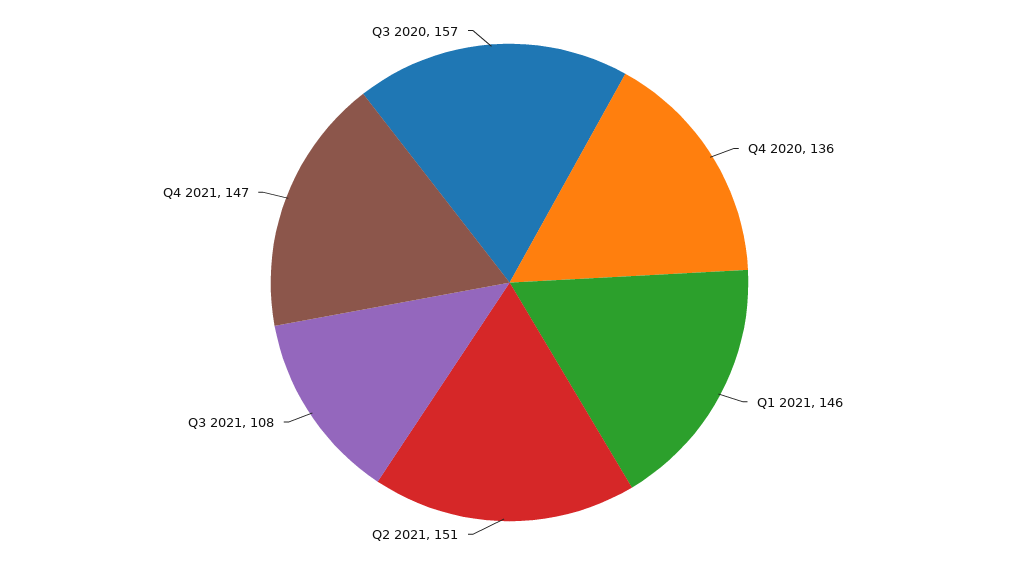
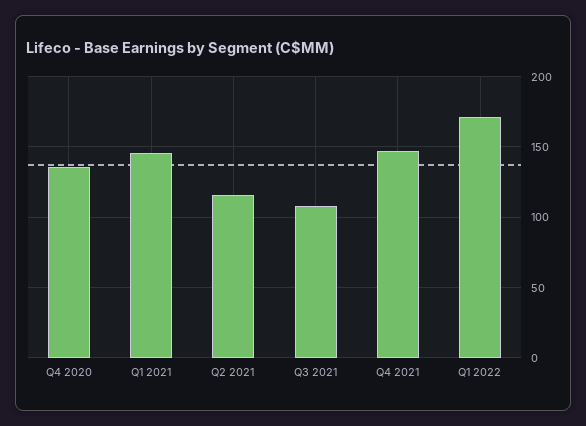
Q2 2021: 151 -> 115
Q3 2020: 157 -> none
Q1 2022: none -> 170

